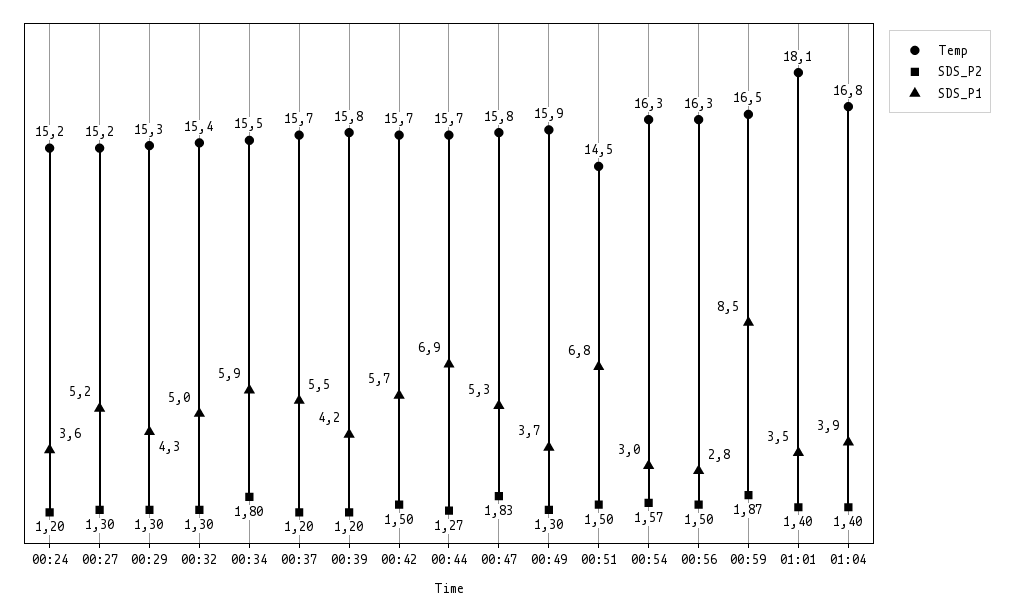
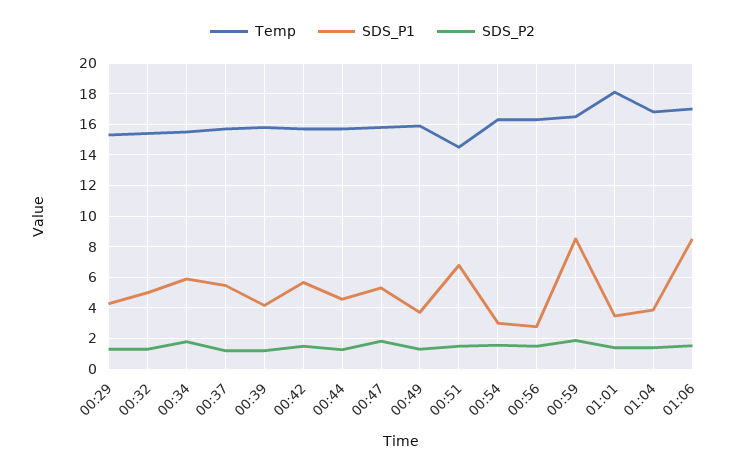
Temp, 00:24: 15.2 -> none
SDS_P2, 00:24: 1.2 -> none
SDS_P1, 00:24: 3.6 -> none
Temp, 00:27: 15.2 -> none
SDS_P2, 00:27: 1.3 -> none
SDS_P1, 00:27: 5.2 -> none
SDS_P1, 00:44: 6.9 -> 4.5
Temp, 01:06: none -> 17
SDS_P1, 01:06: none -> 8.5
SDS_P2, 01:06: none -> 1.5

